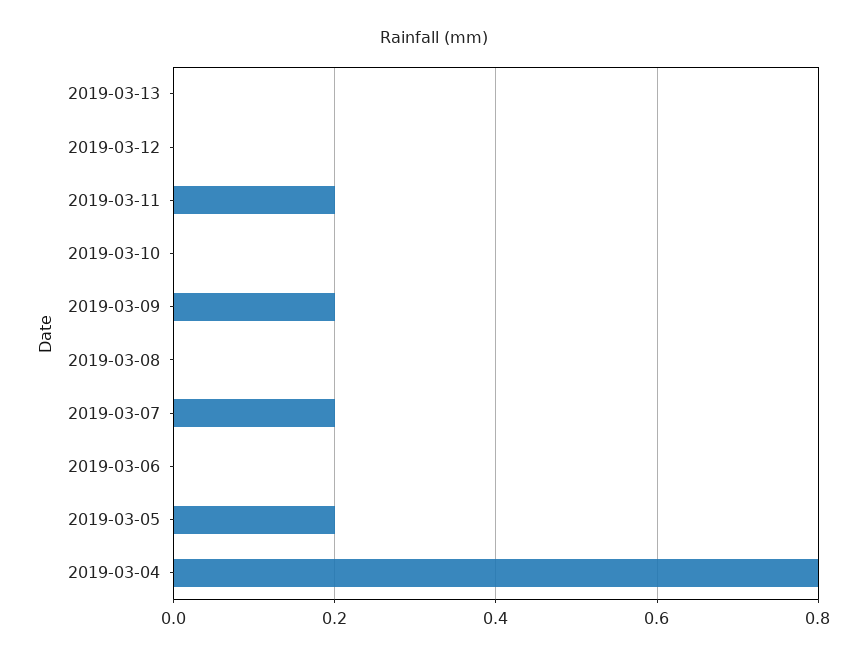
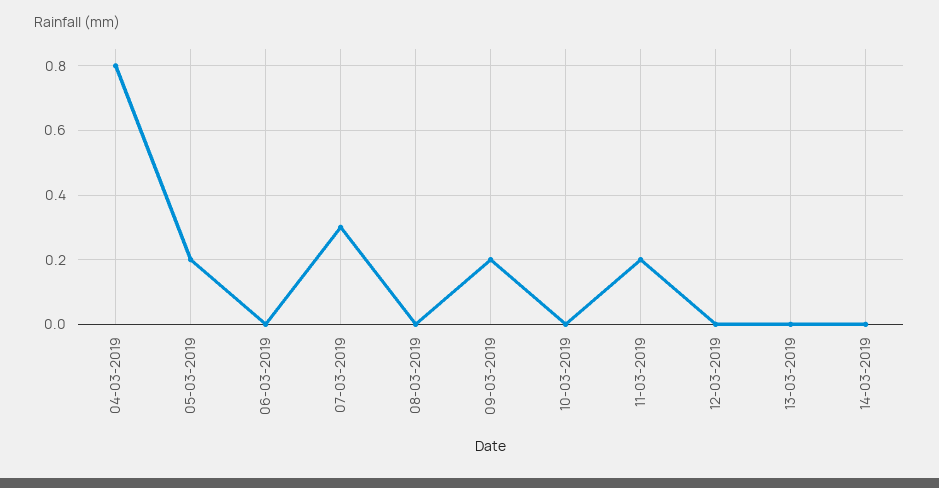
2019-03-07: 0.2 -> 0.3
14-03-2019: none -> 0

